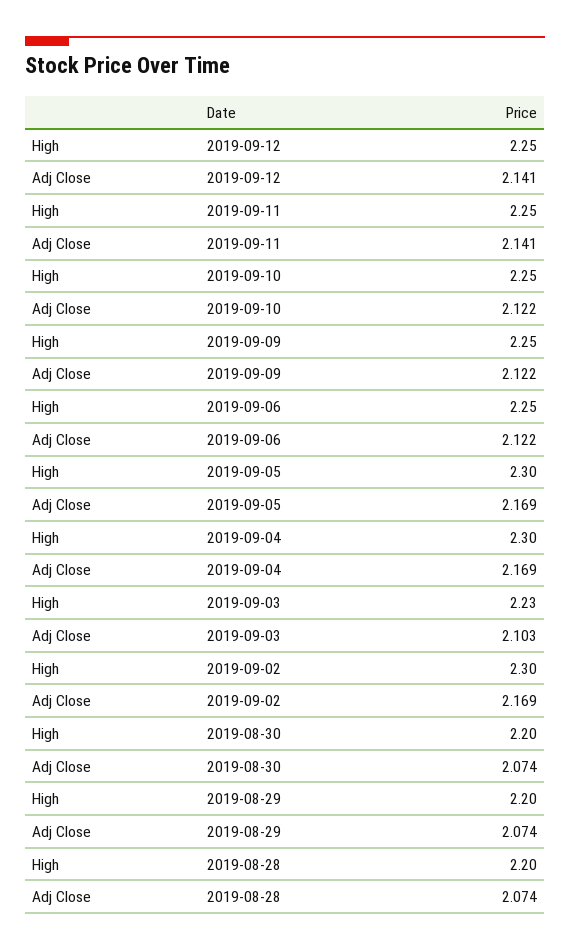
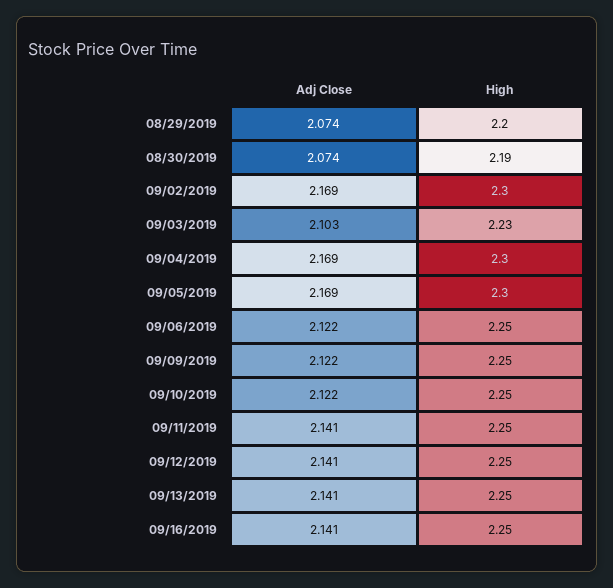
High, 2019-08-30: 2.2 -> 2.19
High, 2019-08-28: 2.2 -> none
Adj Close, 2019-08-28: 2.074 -> none
Adj Close, 09/13/2019: none -> 2.141
High, 09/13/2019: none -> 2.25
Adj Close, 09/16/2019: none -> 2.141
High, 09/16/2019: none -> 2.25

